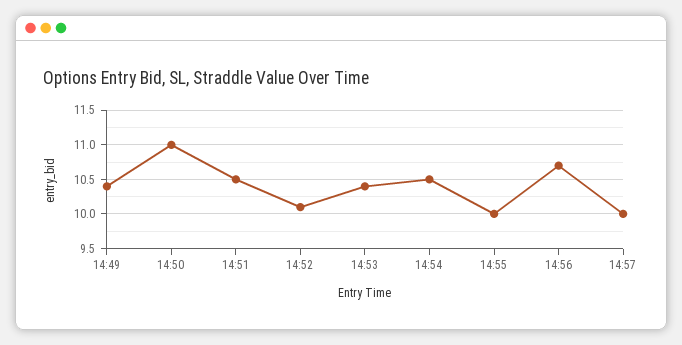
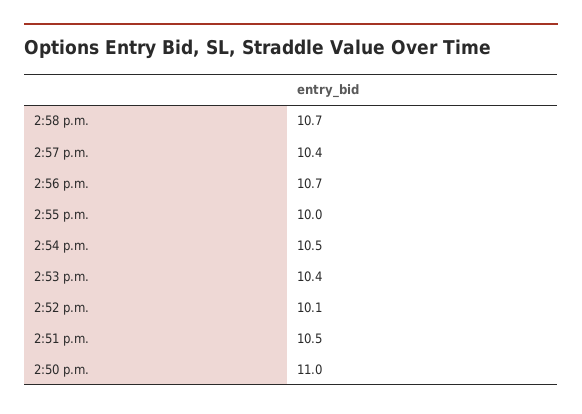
14:49: 10.4 -> none
14:57: 10 -> 10.4
2:58 p.m.: none -> 10.7

